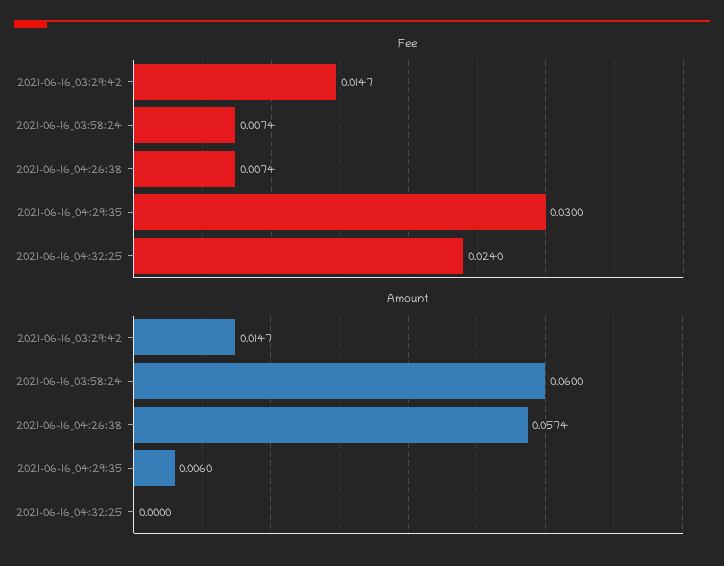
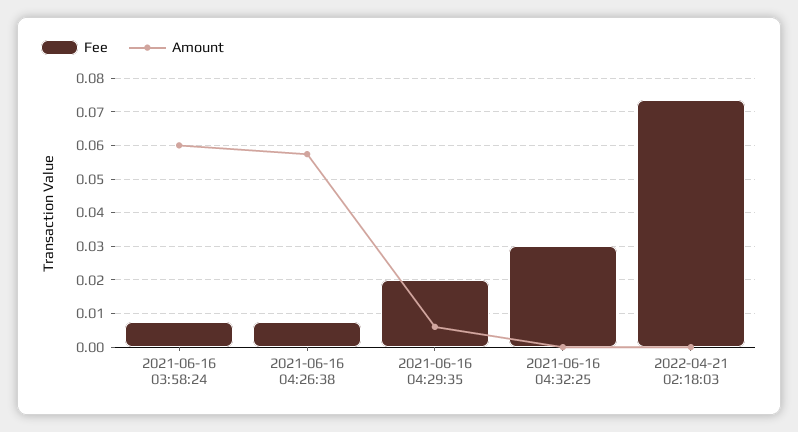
Fee, 2021-06-16_03:29:42: 0.0147 -> none
Fee, 2021-06-16_04:29:35: 0.03 -> 0.02
Fee, 2021-06-16_04:32:25: 0.024 -> 0.03
Amount, 2021-06-16_03:29:42: 0.0147 -> none
Fee, 2022-04-21 02:18:03: none -> 0.074
Amount, 2022-04-21 02:18:03: none -> 0

